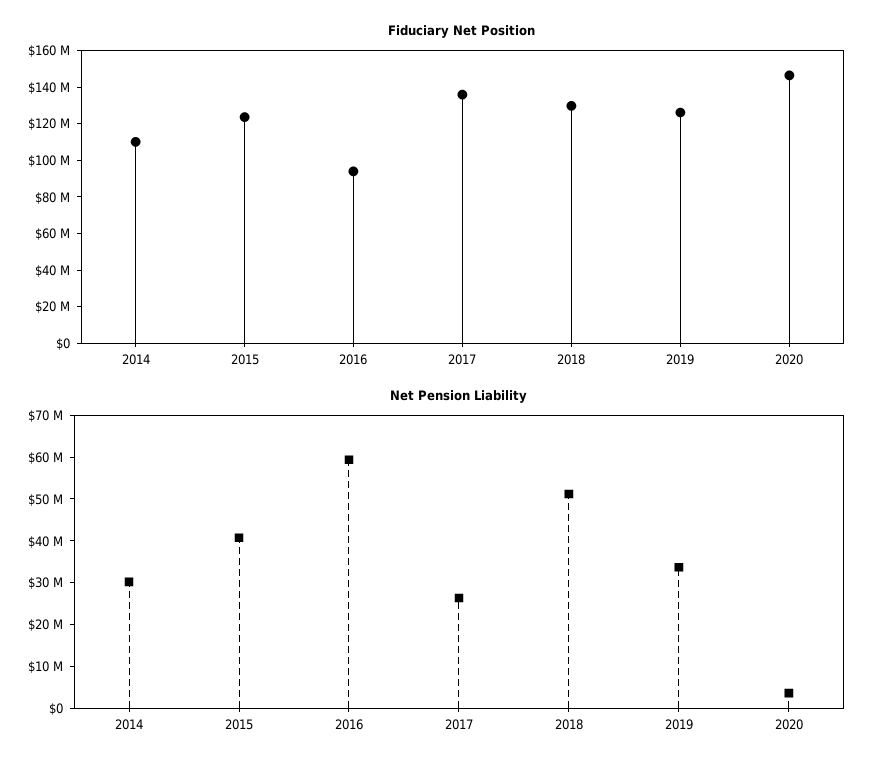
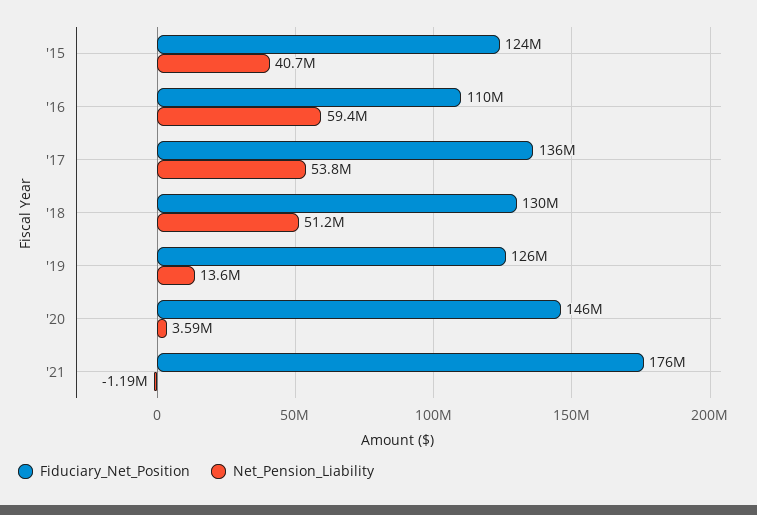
Fiduciary Net Position, 2014: 110000000 -> none
Fiduciary Net Position, 2016: 95000000 -> 110000000
Net Pension Liability, 2014: 30000000 -> none
Net Pension Liability, 2017: 26000000 -> 53800000
Net Pension Liability, 2019: 34000000 -> 13600000
Fiduciary Net Position, '21: none -> 176000000
Net Pension Liability, '21: none -> -1190000

